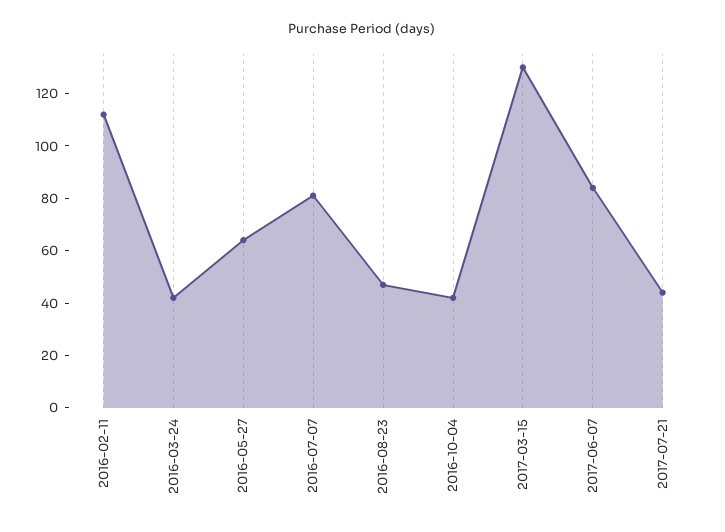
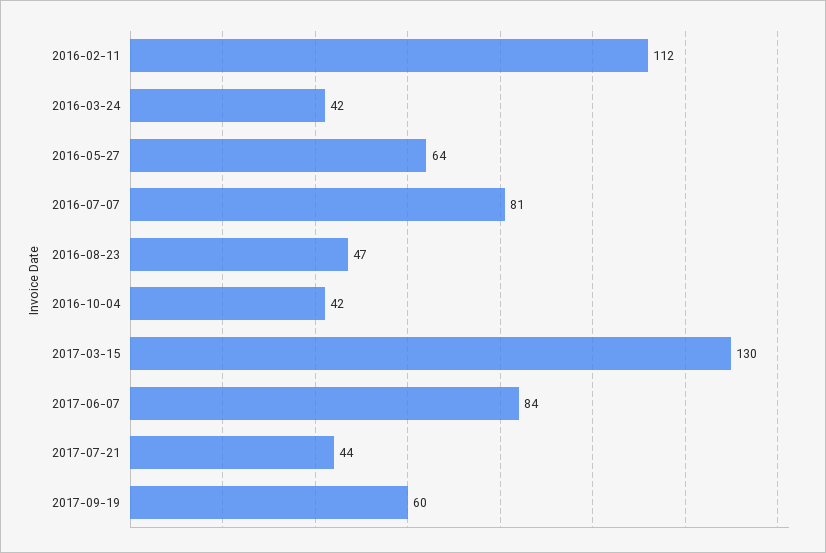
2017-09-19: none -> 60

